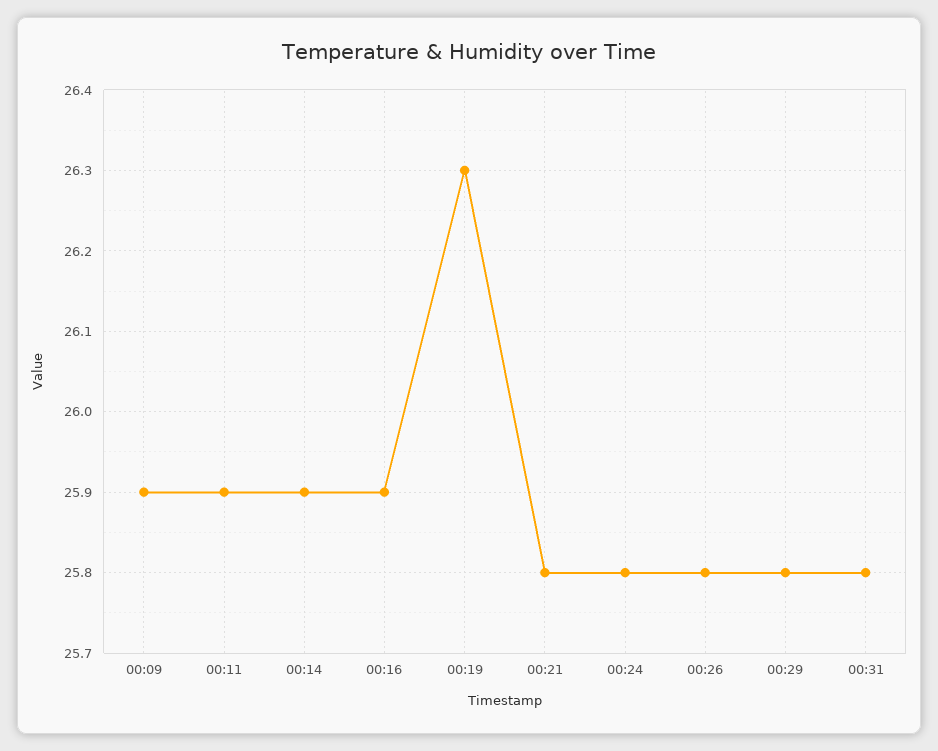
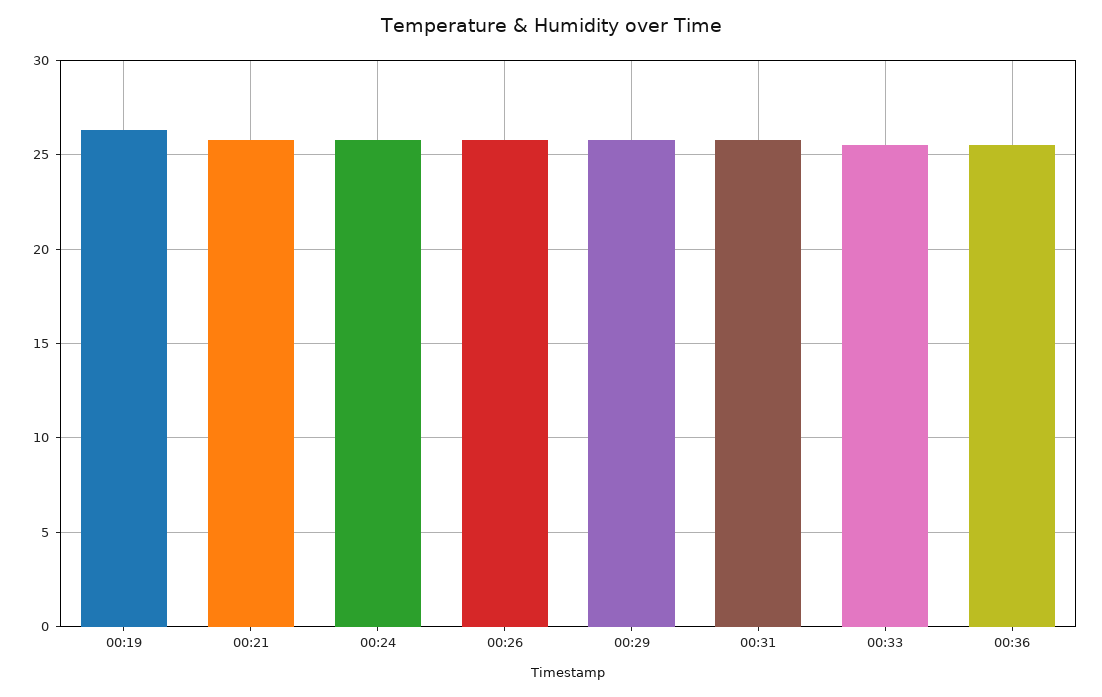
00:09: 25.9 -> none
00:11: 25.9 -> none
00:14: 25.9 -> none
00:16: 25.9 -> none
00:33: none -> 25.5
00:36: none -> 25.5

